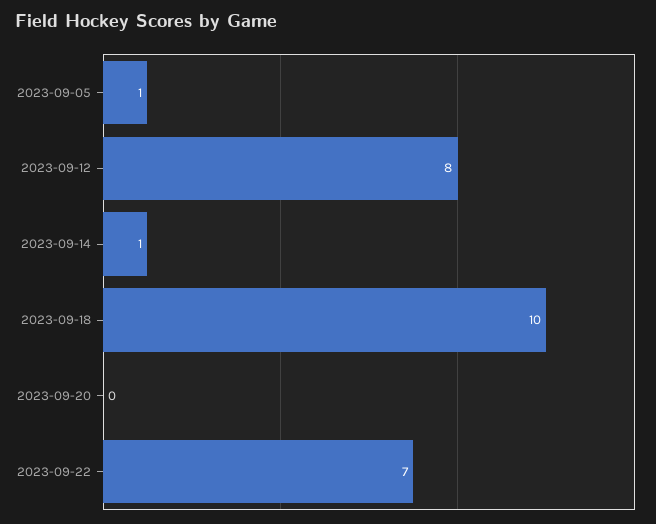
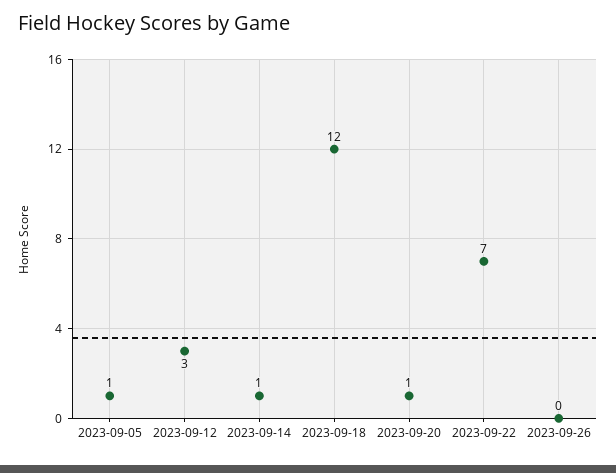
2023-09-12: 8 -> 3
2023-09-18: 10 -> 12
2023-09-20: 0 -> 1
2023-09-26: none -> 0

